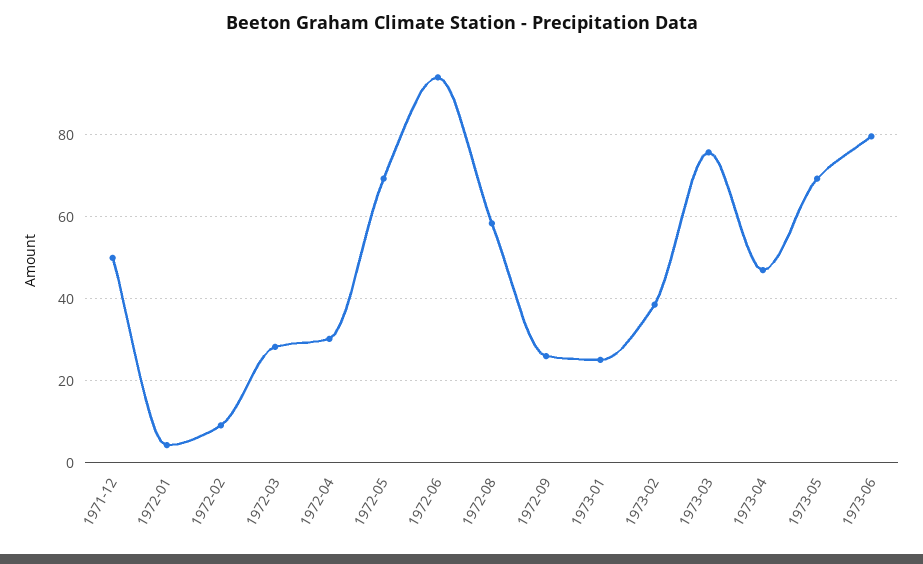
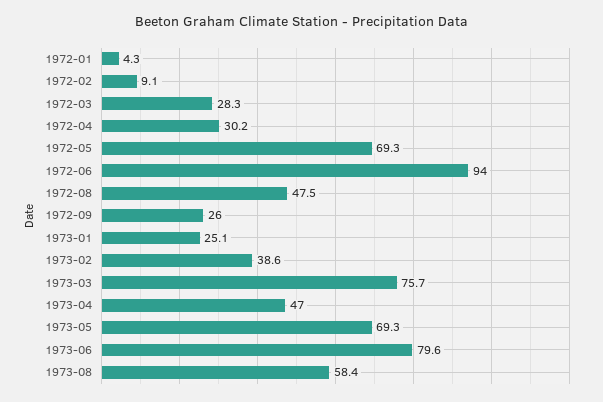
1971-12: 50 -> none
1972-08: 58 -> 47.5
1973-08: none -> 58.4

